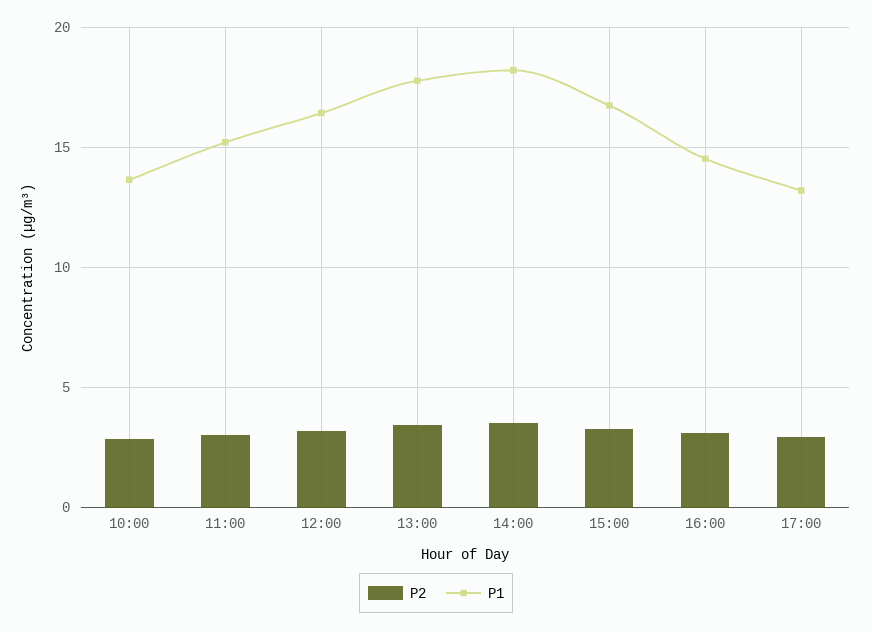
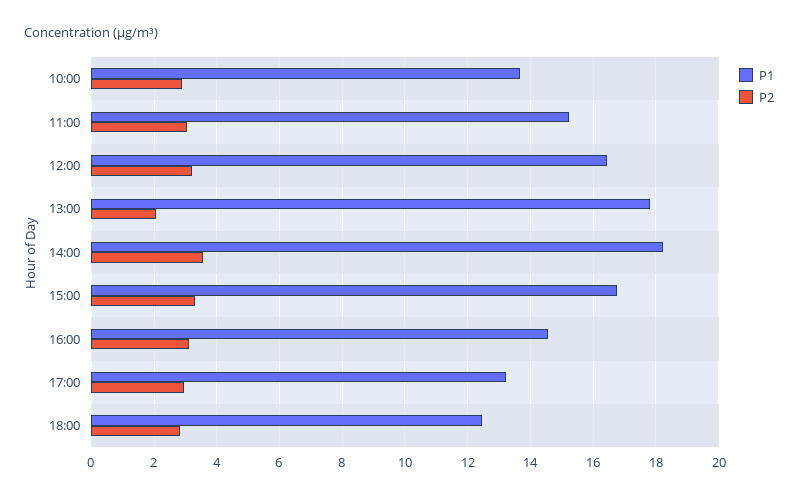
P2, 13:00: 3.5 -> 2
P1, 18:00: none -> 12.4
P2, 18:00: none -> 2.8

